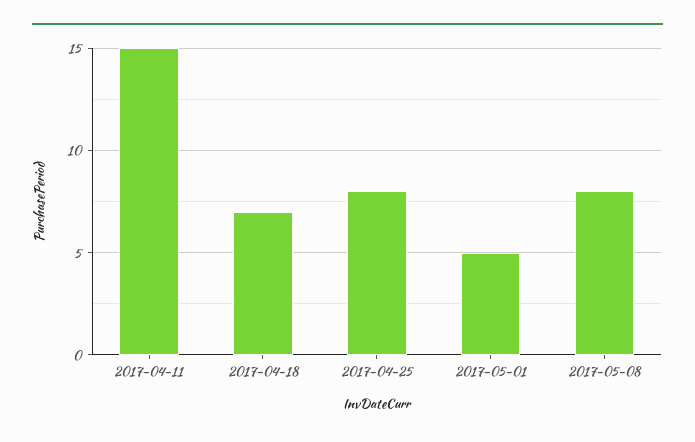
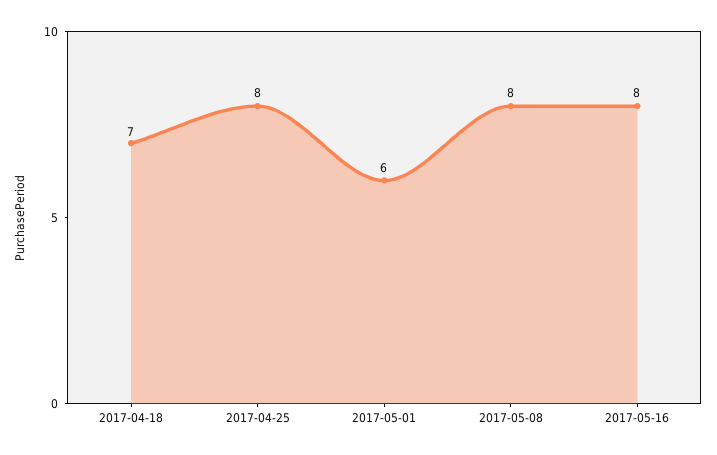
2017-04-11: 15 -> none
2017-05-01: 5 -> 6
2017-05-16: none -> 8

